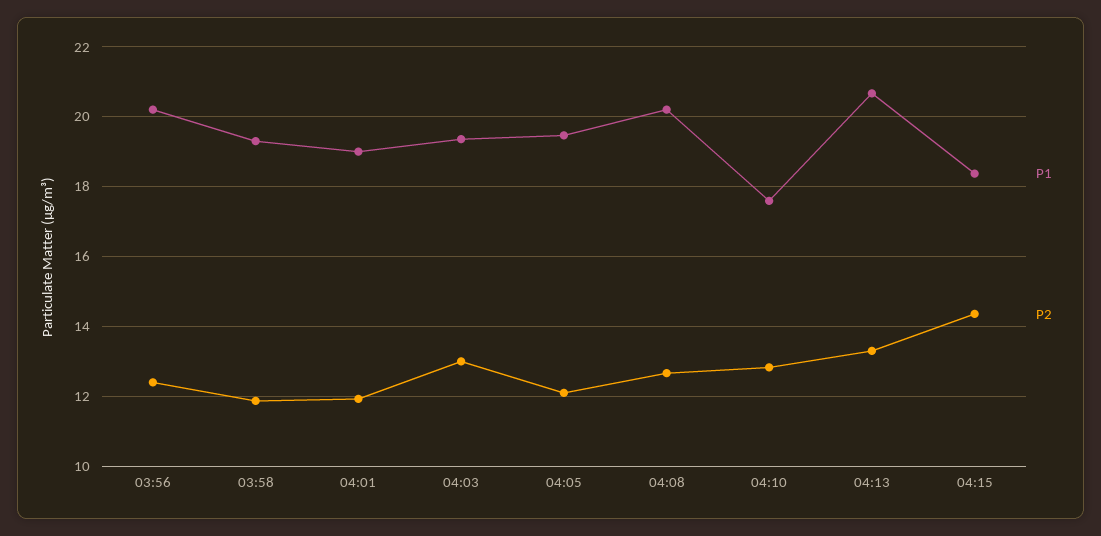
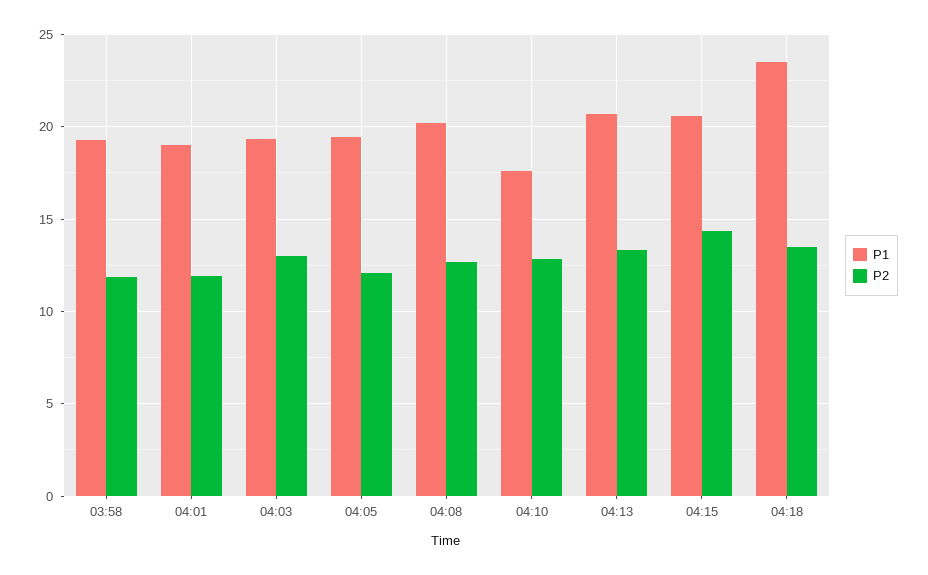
P1, 03:56: 20.2 -> none
P2, 03:56: 12.4 -> none
P1, 04:15: 18.4 -> 20.5
P1, 04:18: none -> 23.5
P2, 04:18: none -> 13.5

